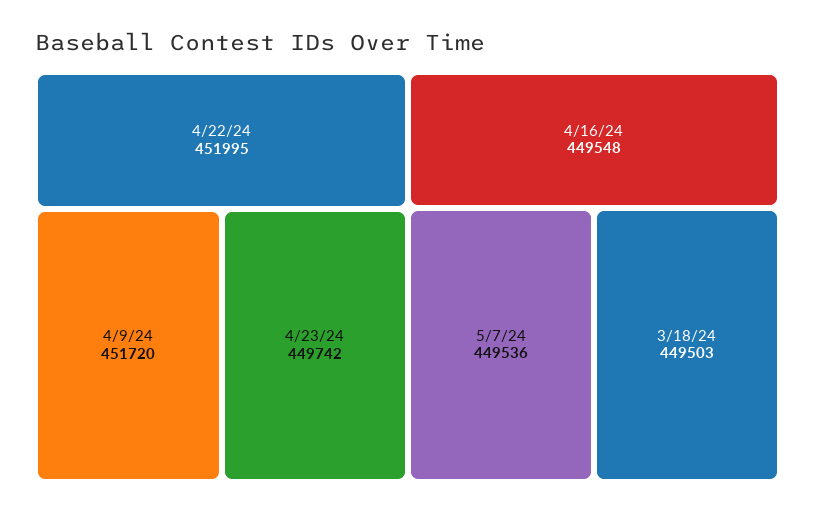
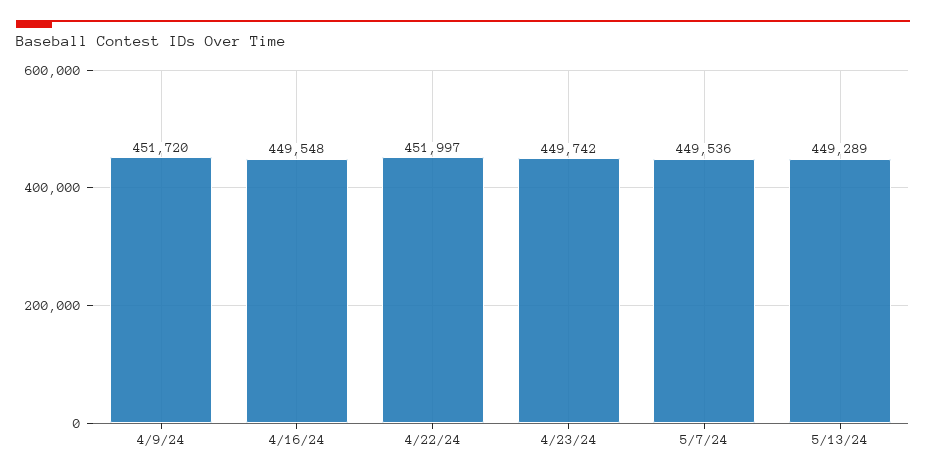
4/22/24: 451995 -> 451997
3/18/24: 449503 -> none
5/13/24: none -> 449289

